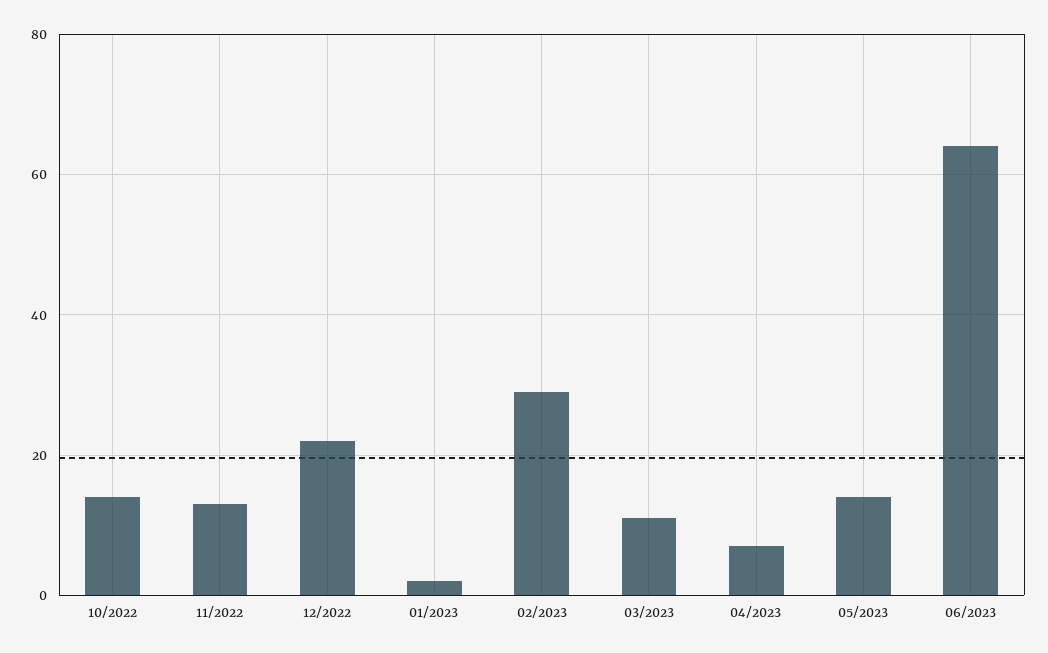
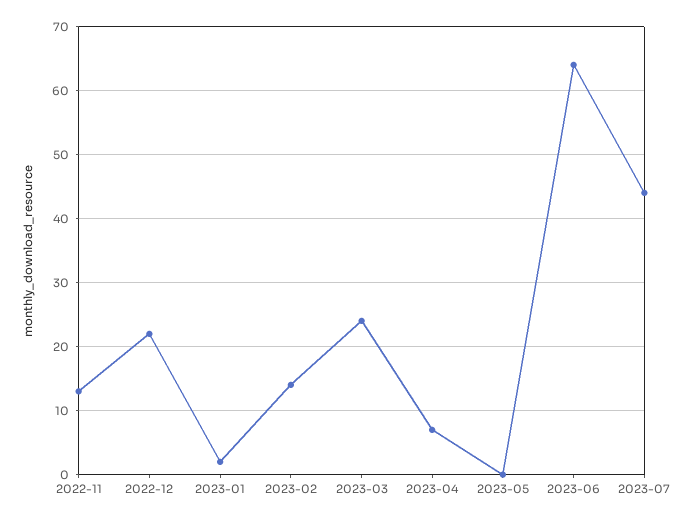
10/2022: 15 -> none
02/2023: 30 -> 14
03/2023: 10 -> 24
05/2023: 15 -> 0
2023-07: none -> 44

